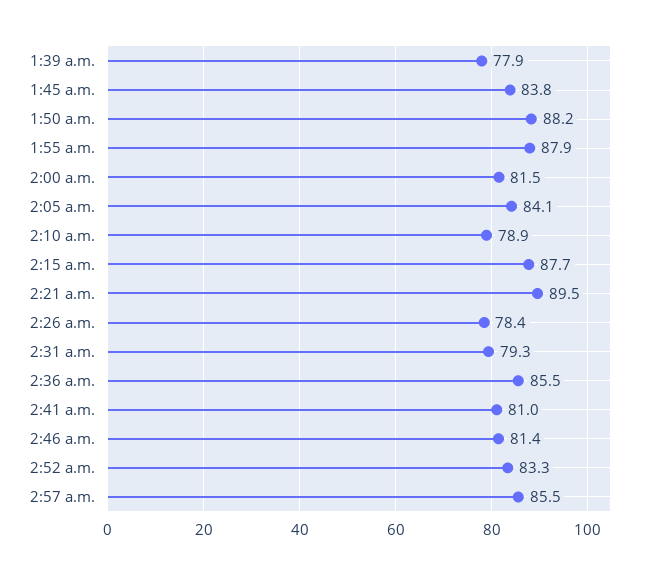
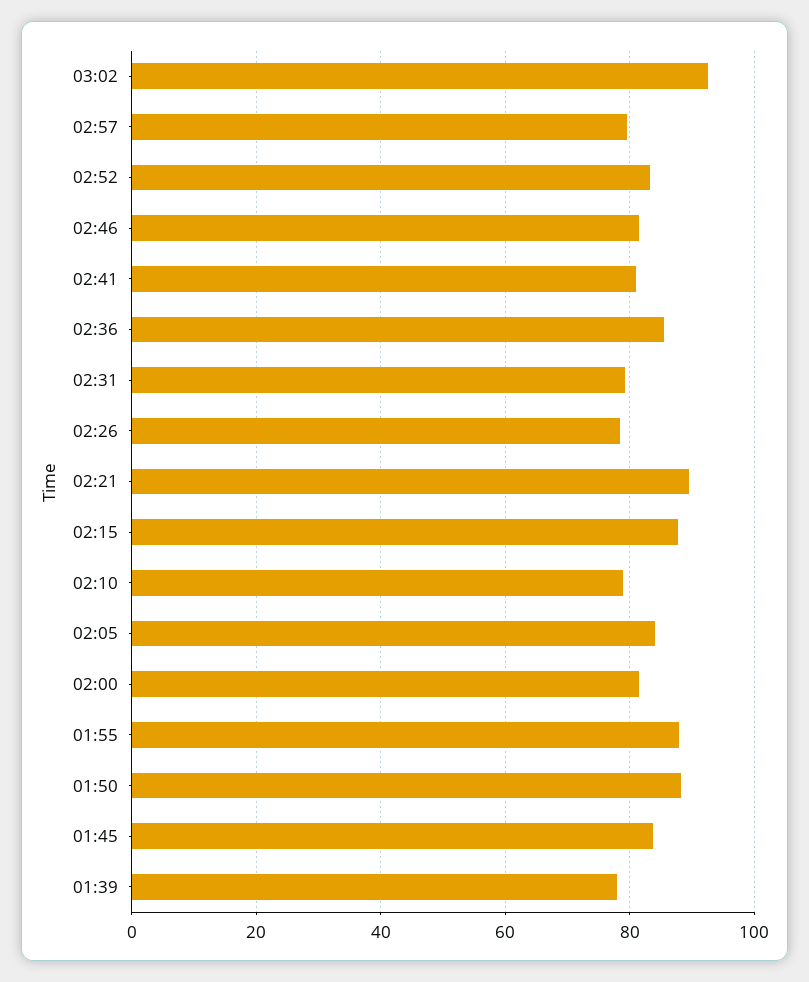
2:57 a.m.: 85.5 -> 80
03:02: none -> 92

